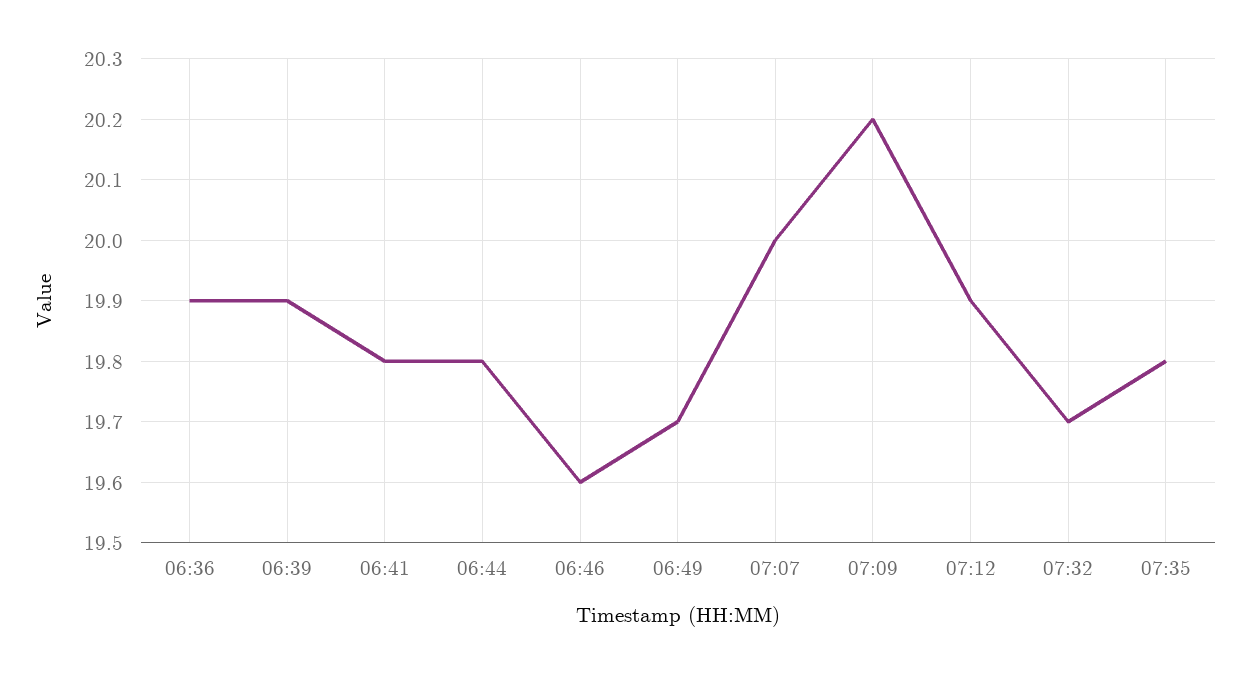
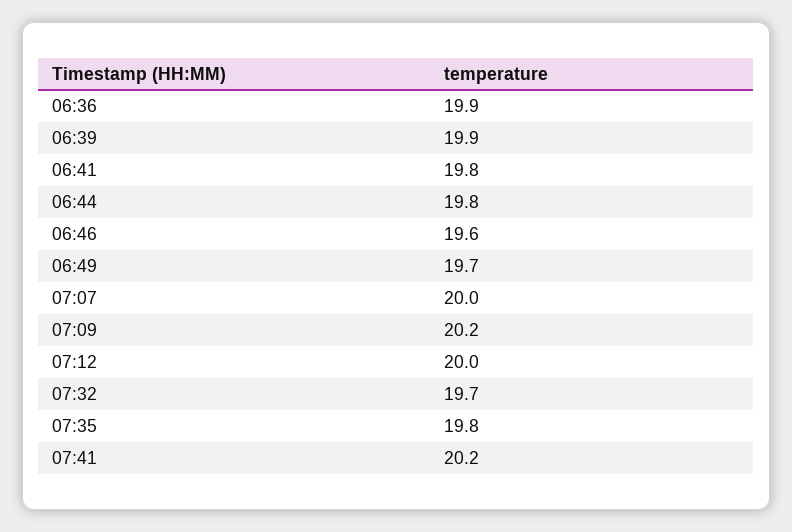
07:12: 19.9 -> 20
07:41: none -> 20.2

